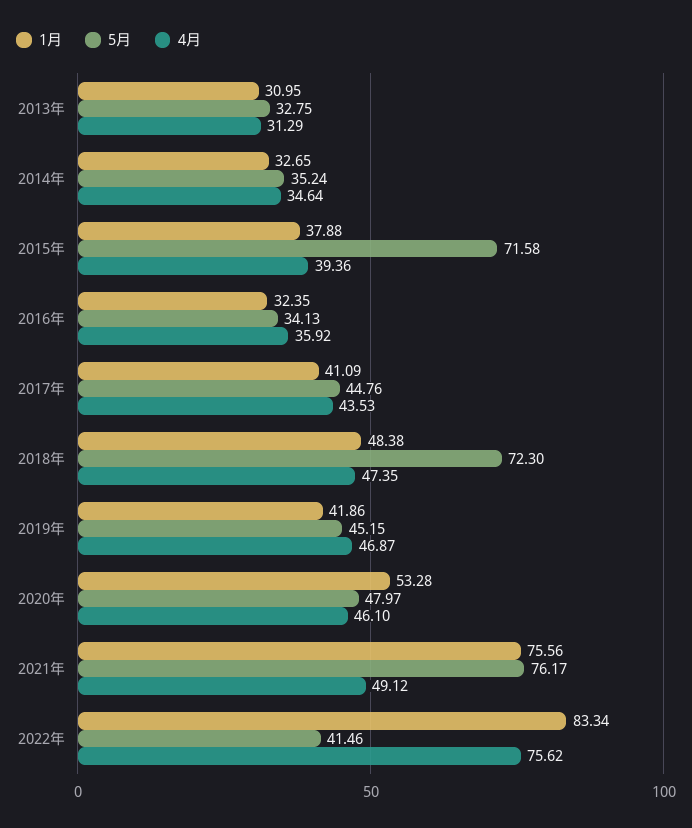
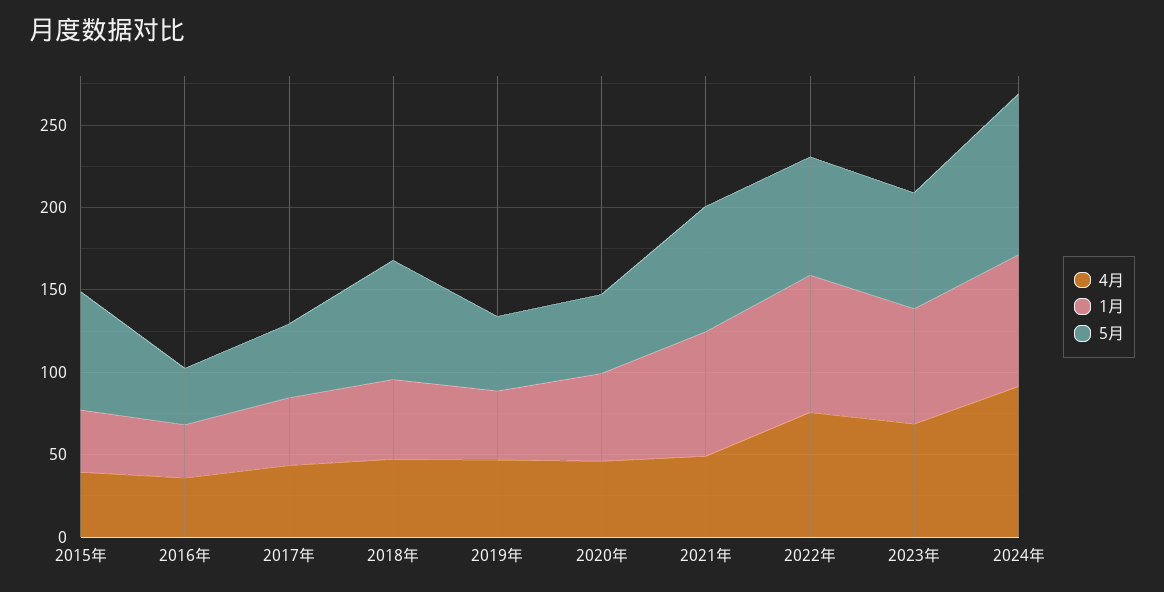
1月, 2013年: 30.95 -> none
5月, 2013年: 32.75 -> none
4月, 2013年: 31.29 -> none
1月, 2014年: 32.65 -> none
5月, 2014年: 35.24 -> none
4月, 2014年: 34.64 -> none
5月, 2022年: 41.46 -> 70
4月, 2023年: none -> 70
1月, 2023年: none -> 70
5月, 2023年: none -> 70
4月, 2024年: none -> 90
1月, 2024年: none -> 80
5月, 2024年: none -> 100

